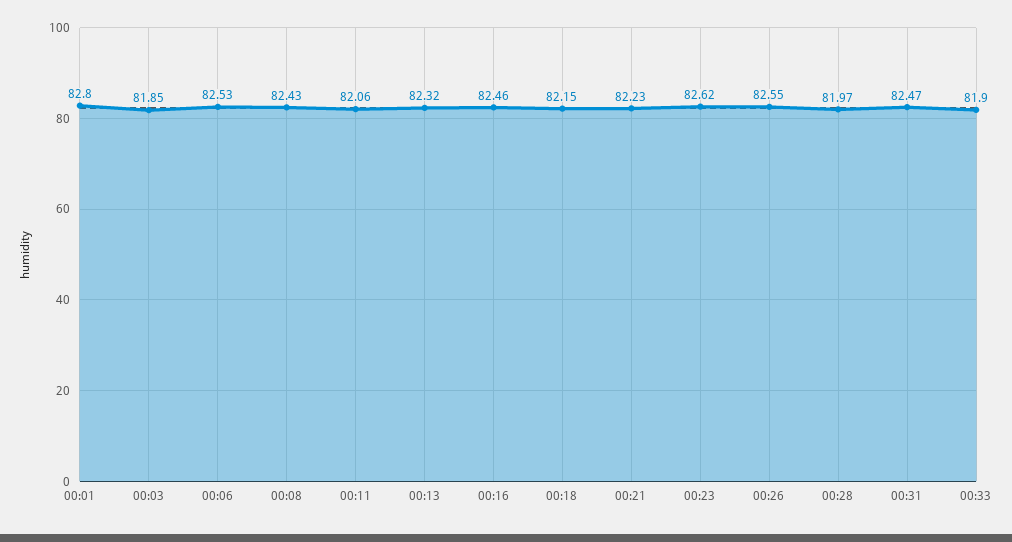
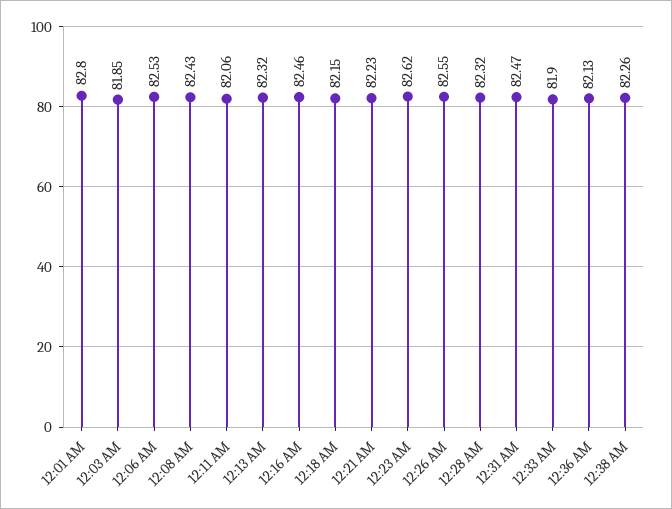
00:28: 81.97 -> 82.32
12:36 AM: none -> 82.13
12:38 AM: none -> 82.26

